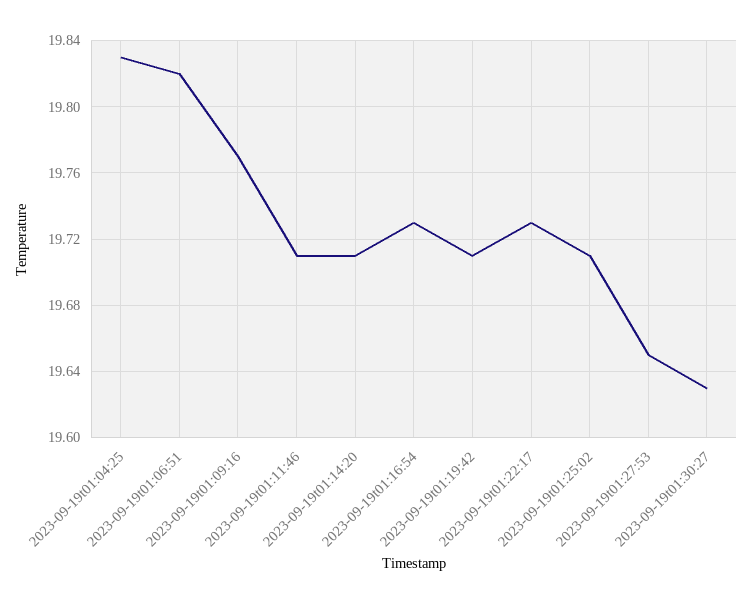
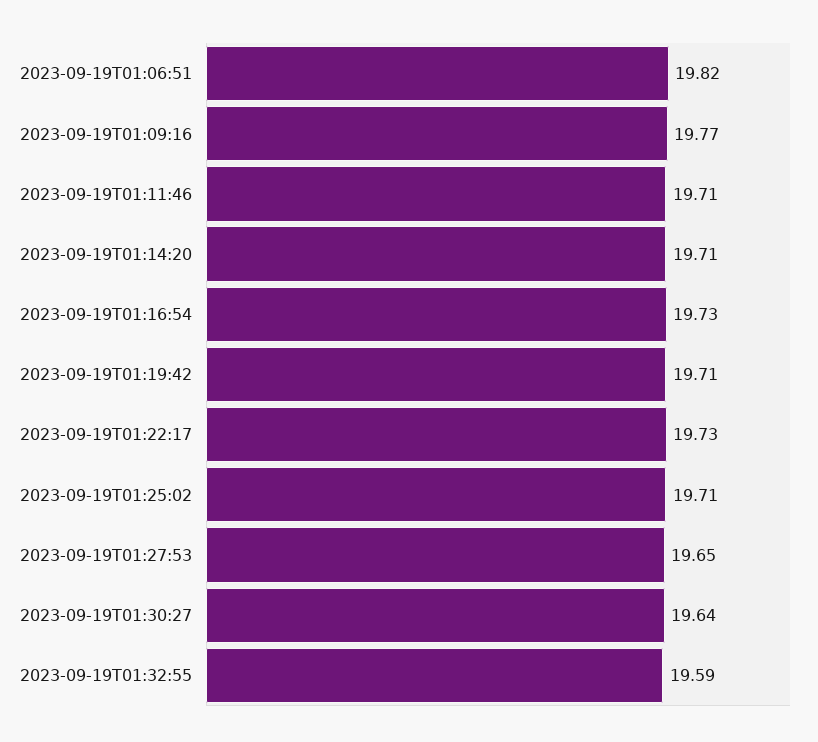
2023-09-19t01:04:25: 19.83 -> none
2023-09-19t01:30:27: 19.63 -> 19.64
2023-09-19T01:32:55: none -> 19.59

